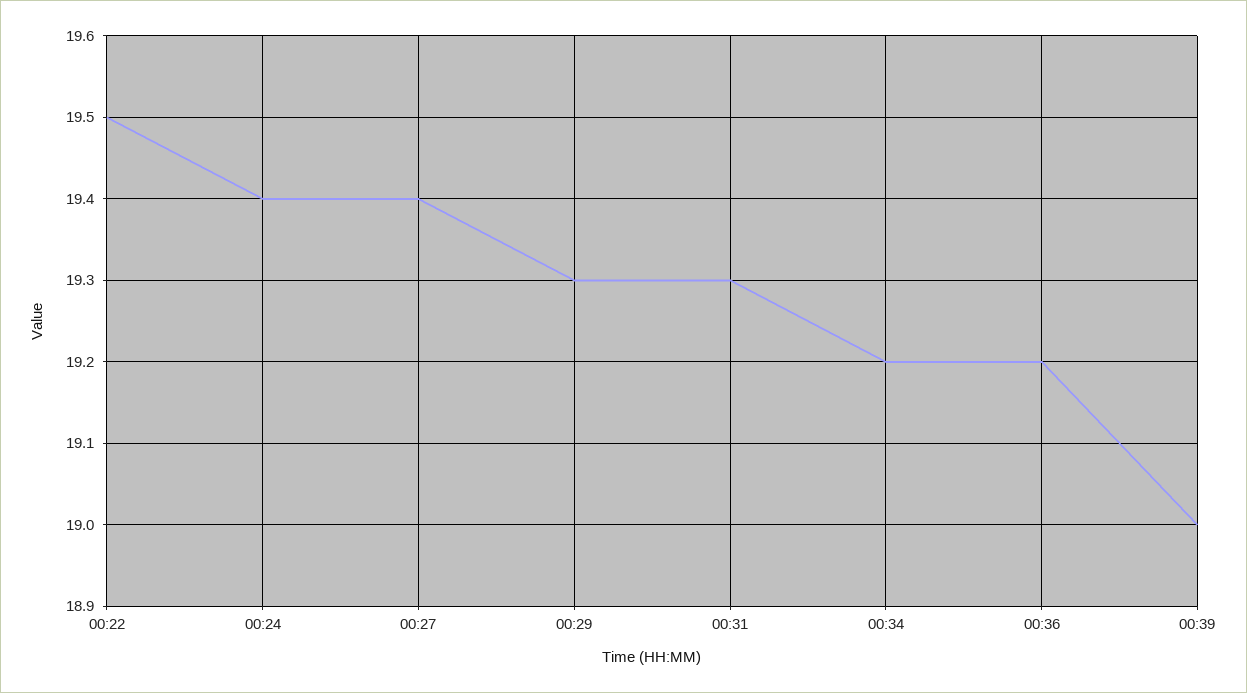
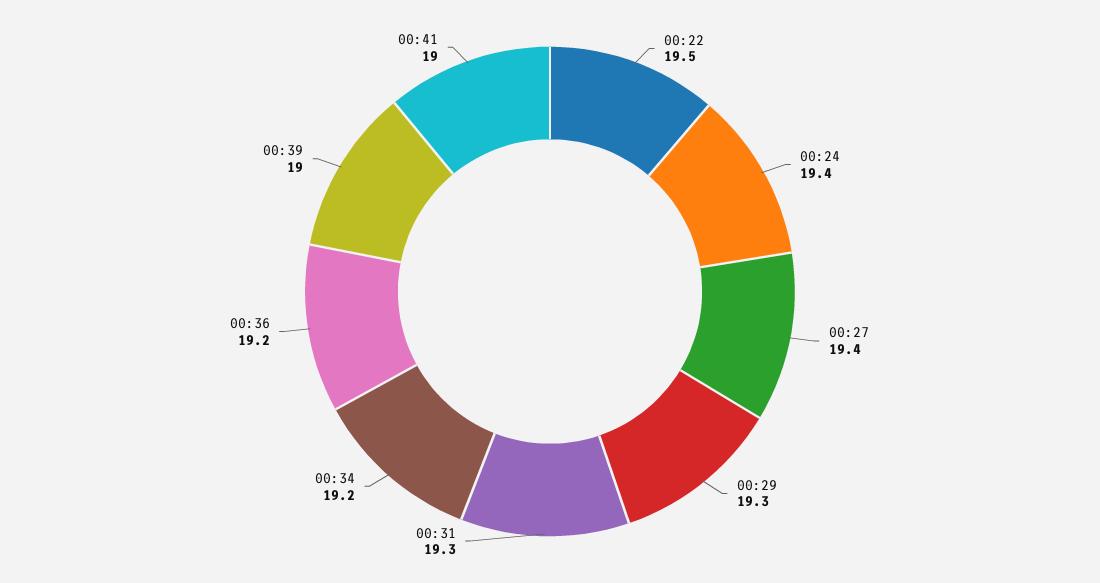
00:41: none -> 19

